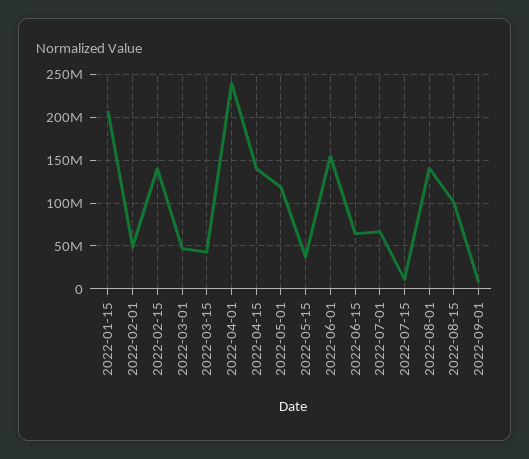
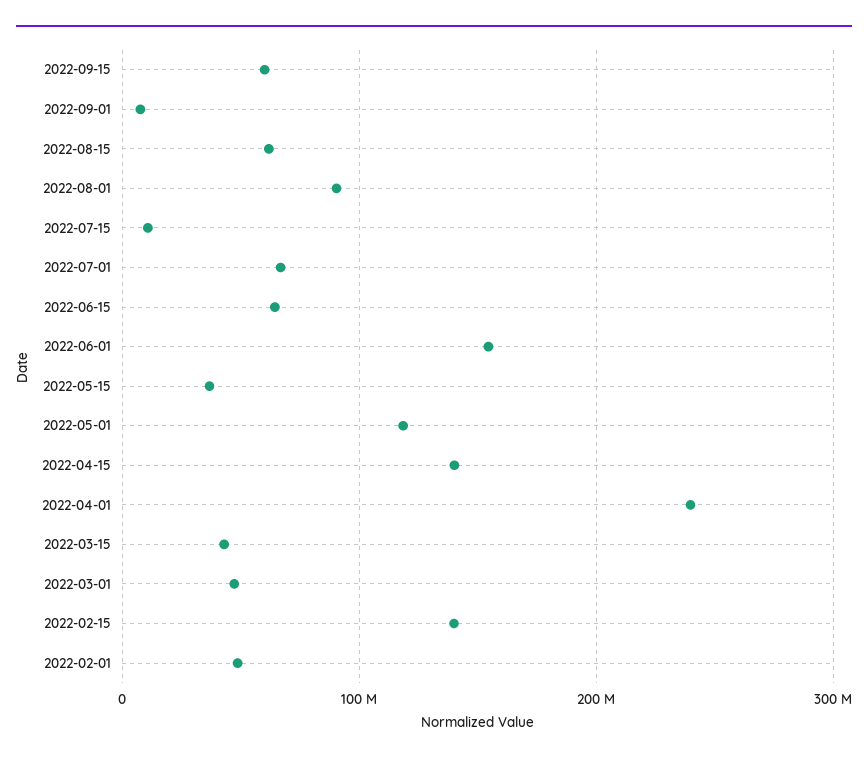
2022-01-15: 210000000 -> none
2022-08-01: 140000000 -> 90000000
2022-08-15: 100000000 -> 60000000
2022-09-15: none -> 60000000

